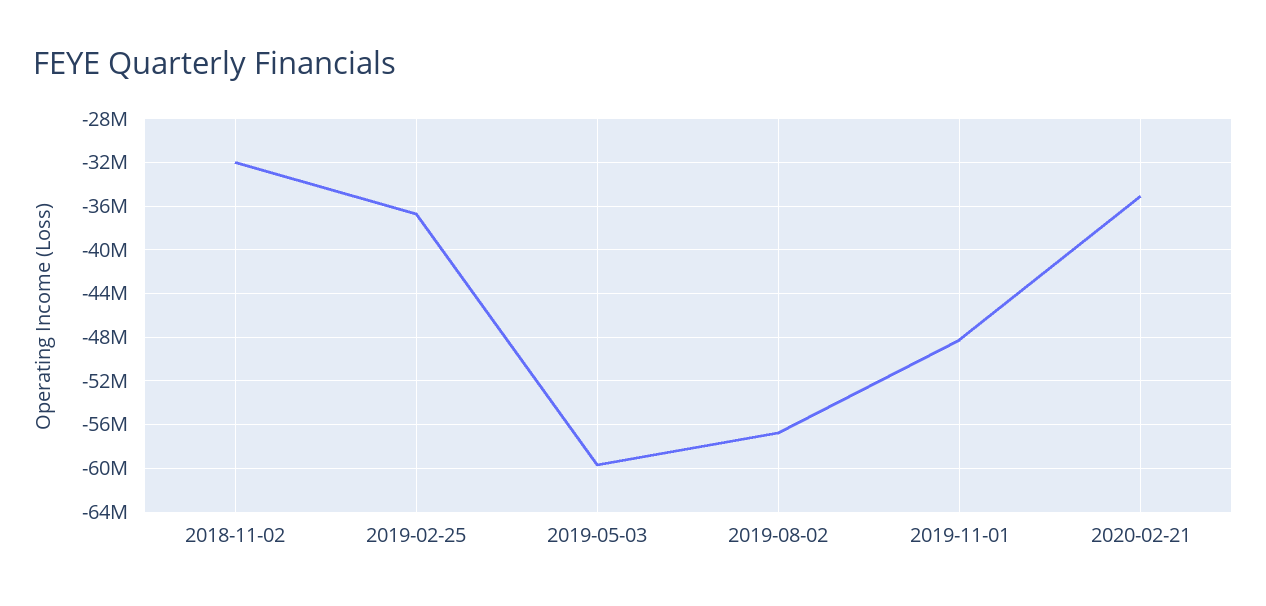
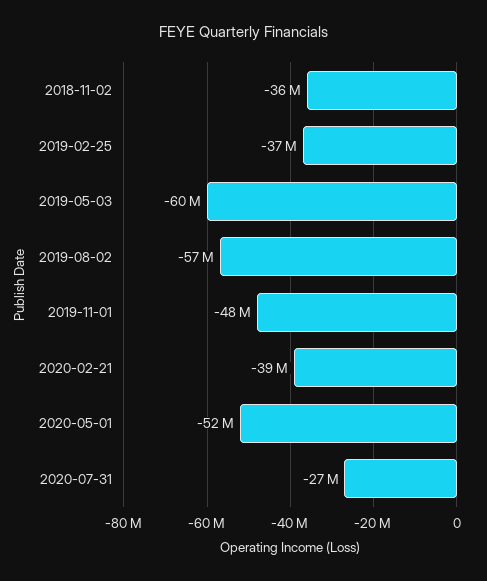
2018-11-02: -32000000 -> -36000000
2020-02-21: -35000000 -> -39000000
2020-05-01: none -> -52000000
2020-07-31: none -> -27000000

